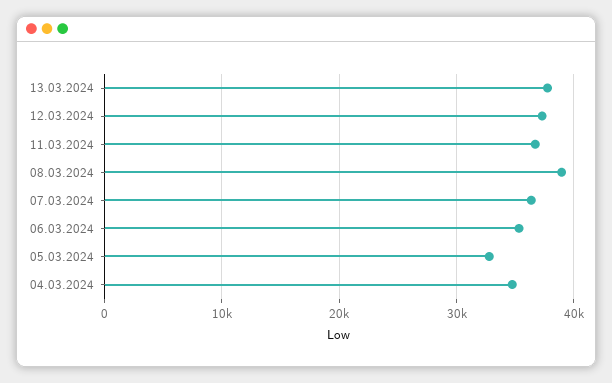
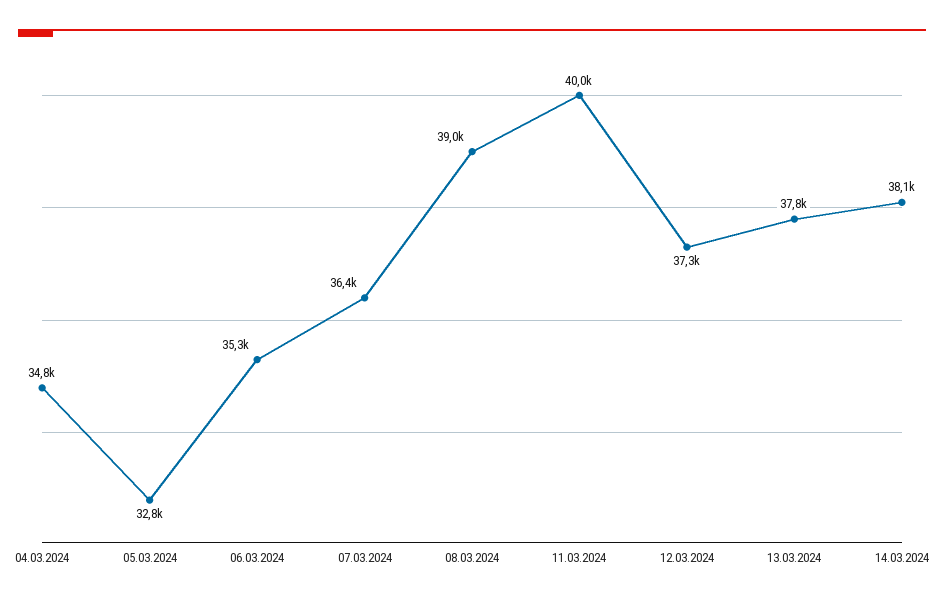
11.03.2024: 37000 -> 40000
14.03.2024: none -> 38100

